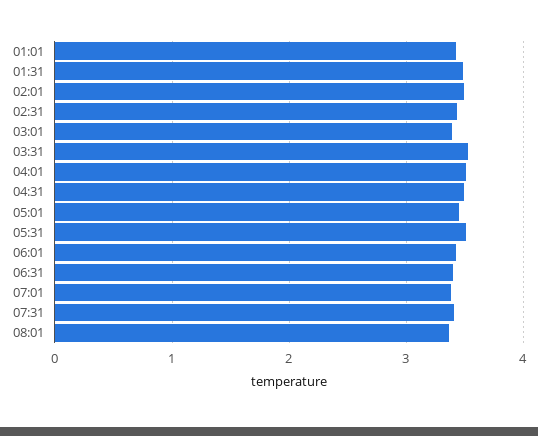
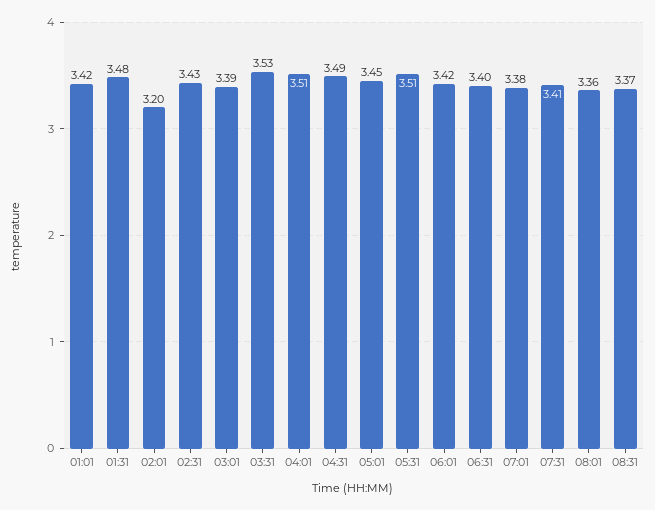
02:01: 3.5 -> 3.2
08:31: none -> 3.37

